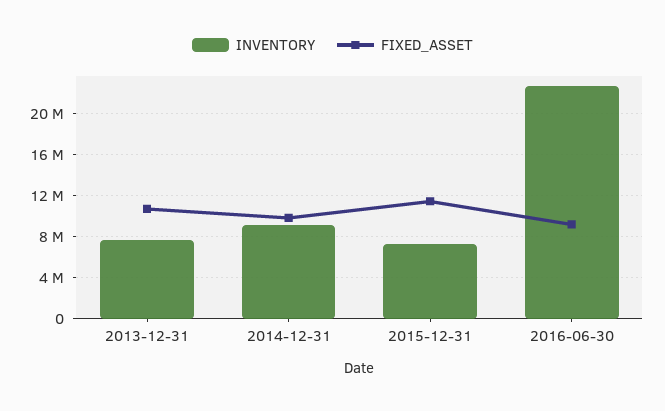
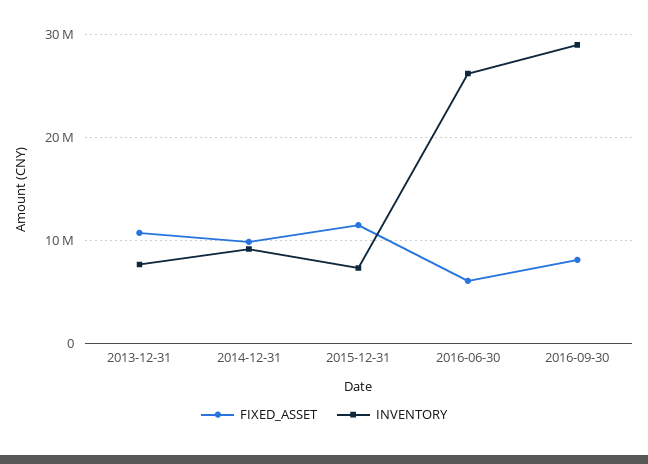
INVENTORY, 2016-06-30: 23000000 -> 26000000
FIXED_ASSET, 2016-06-30: 9000000 -> 6000000
FIXED_ASSET, 2016-09-30: none -> 8000000
INVENTORY, 2016-09-30: none -> 29000000

